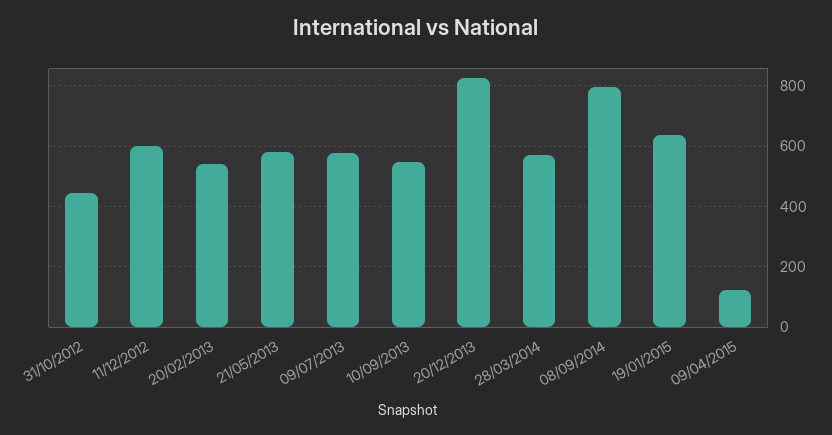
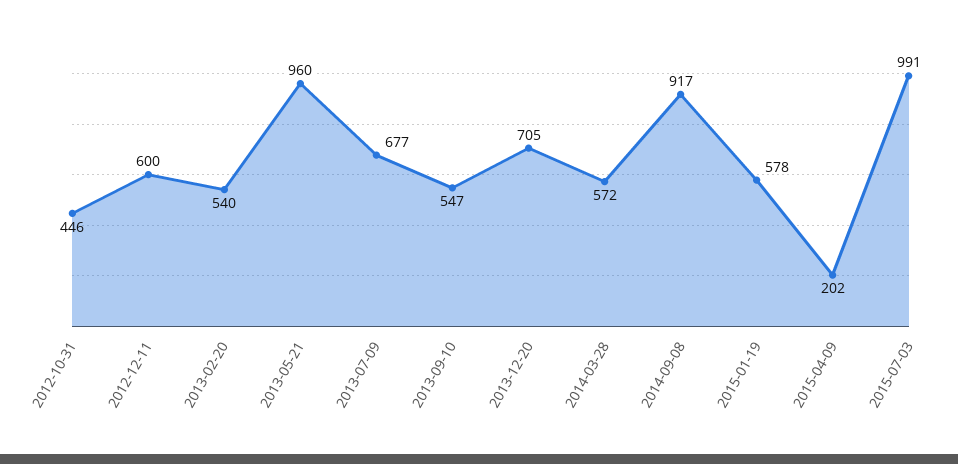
21/05/2013: 580 -> 960
09/07/2013: 580 -> 677
20/12/2013: 820 -> 705
08/09/2014: 800 -> 917
19/01/2015: 640 -> 578
09/04/2015: 120 -> 202
2015-07-03: none -> 991

